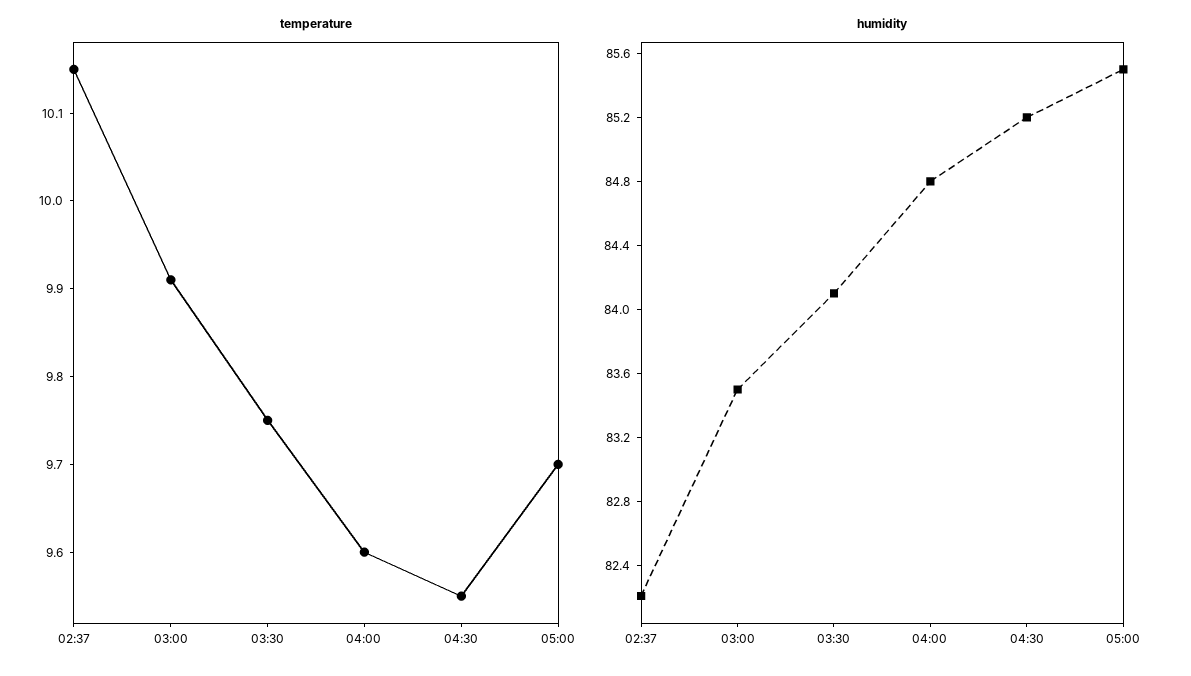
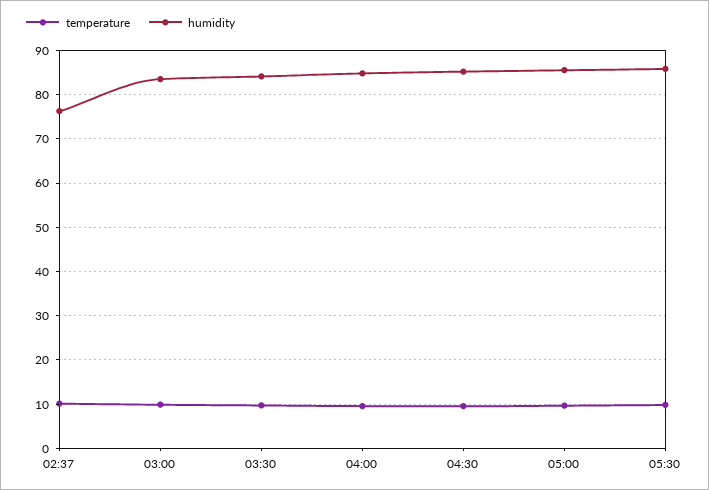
humidity, 02:37: 82.2 -> 76
temperature, 05:30: none -> 10
humidity, 05:30: none -> 86

